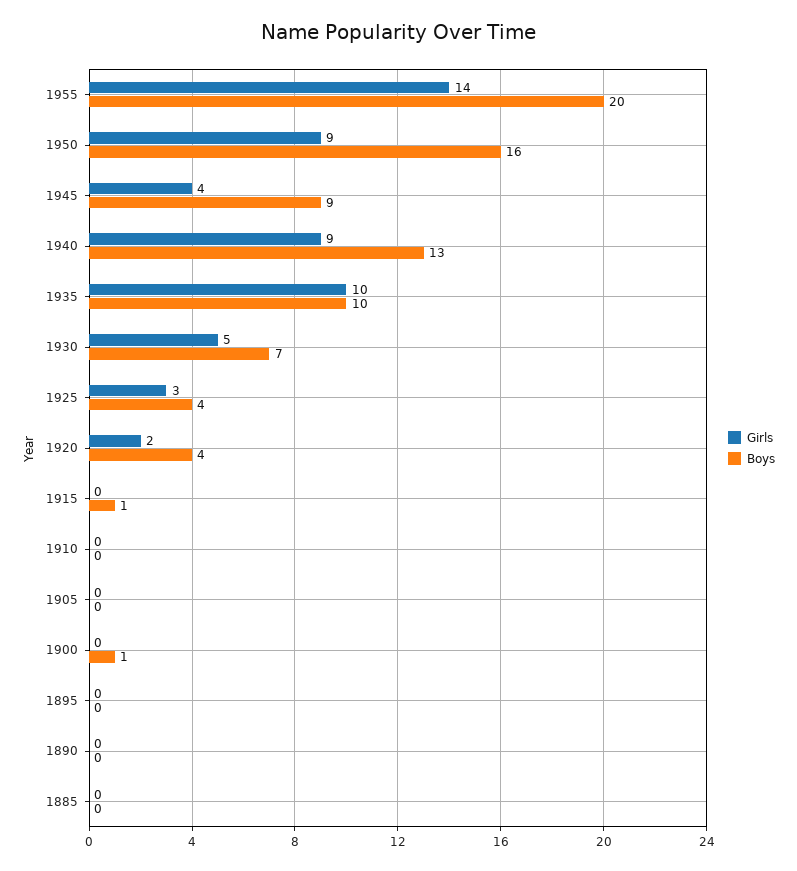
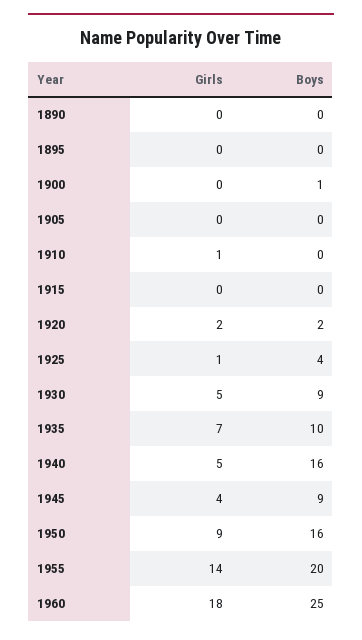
Girls, 1940: 9 -> 5
Boys, 1940: 13 -> 16
Girls, 1935: 10 -> 7
Boys, 1930: 7 -> 9
Girls, 1925: 3 -> 1
Boys, 1920: 4 -> 2
Boys, 1915: 1 -> 0
Girls, 1910: 0 -> 1
Girls, 1885: 0 -> none
Boys, 1885: 0 -> none
Girls, 1960: none -> 18
Boys, 1960: none -> 25

